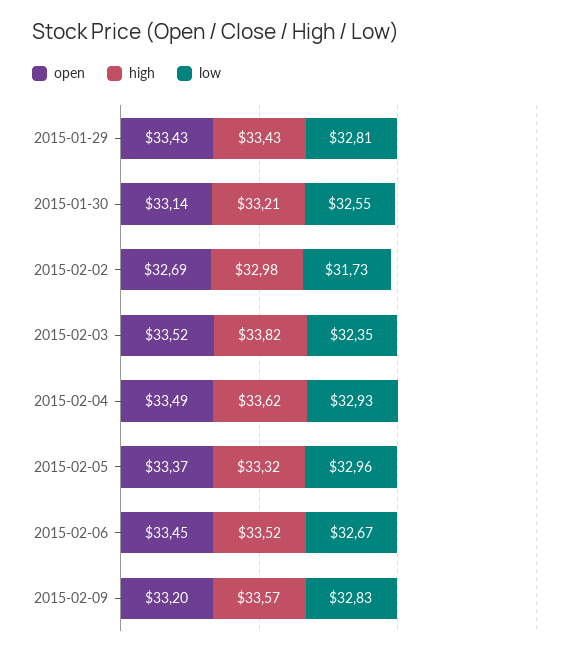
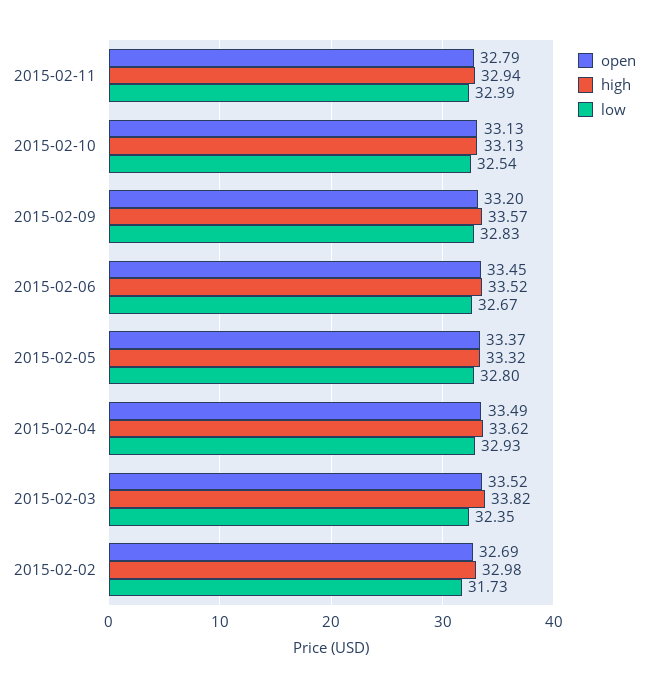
open, 2015-01-29: 33.43 -> none
high, 2015-01-29: 33.43 -> none
low, 2015-01-29: 32.81 -> none
open, 2015-01-30: 33.14 -> none
high, 2015-01-30: 33.21 -> none
low, 2015-01-30: 32.55 -> none
low, 2015-02-05: 32.96 -> 32.8
open, 2015-02-11: none -> 32.79
high, 2015-02-11: none -> 32.94
low, 2015-02-11: none -> 32.39
open, 2015-02-10: none -> 33.13
high, 2015-02-10: none -> 33.13
low, 2015-02-10: none -> 32.54

